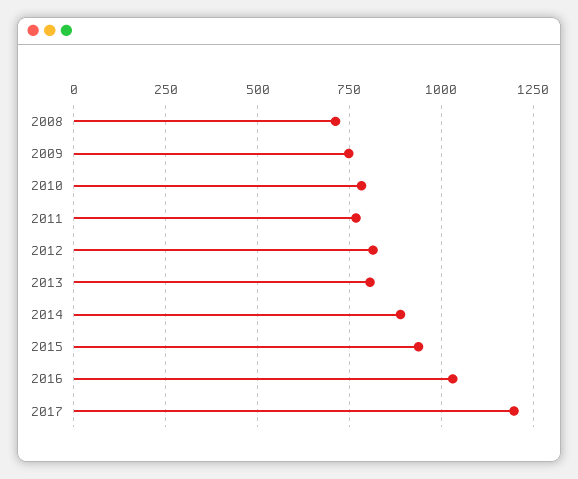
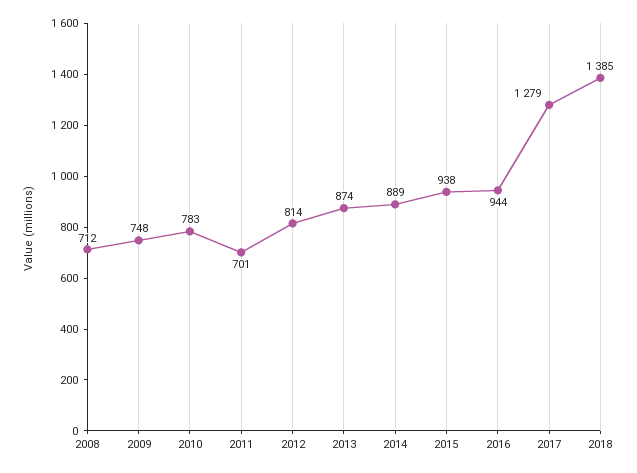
2011: 775 -> 701
2013: 800 -> 874
2016: 1025 -> 944
2017: 1200 -> 1279
2018: none -> 1385

